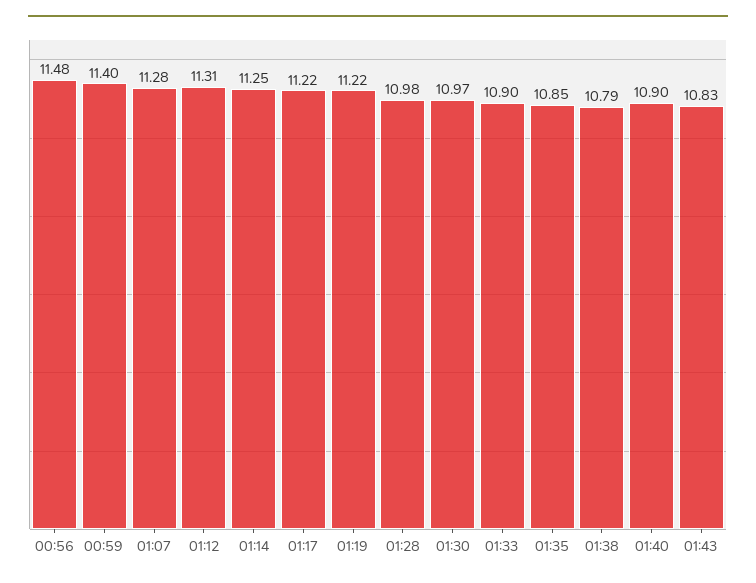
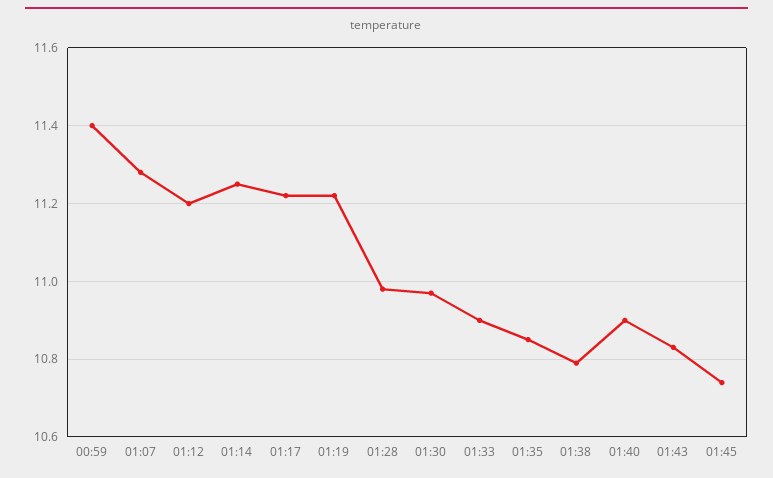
00:56: 11.48 -> none
01:12: 11.31 -> 11.2
01:45: none -> 10.75

